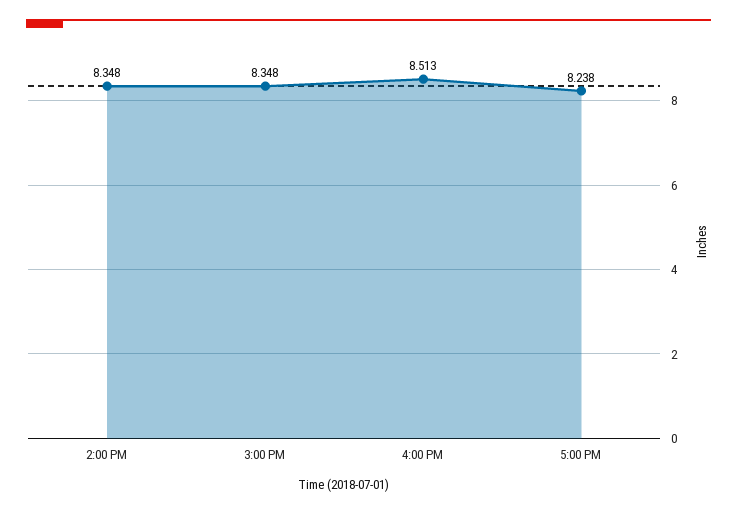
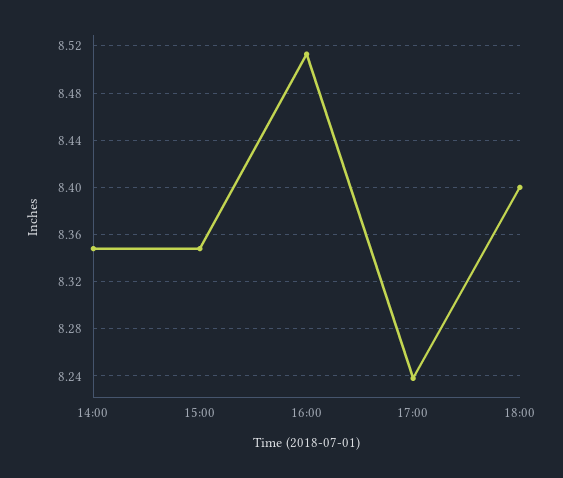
18:00: none -> 8.4

